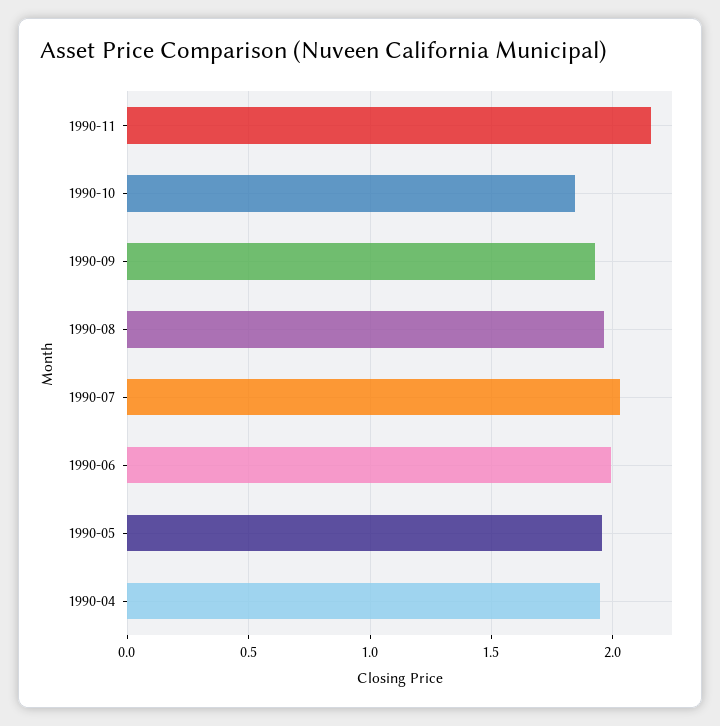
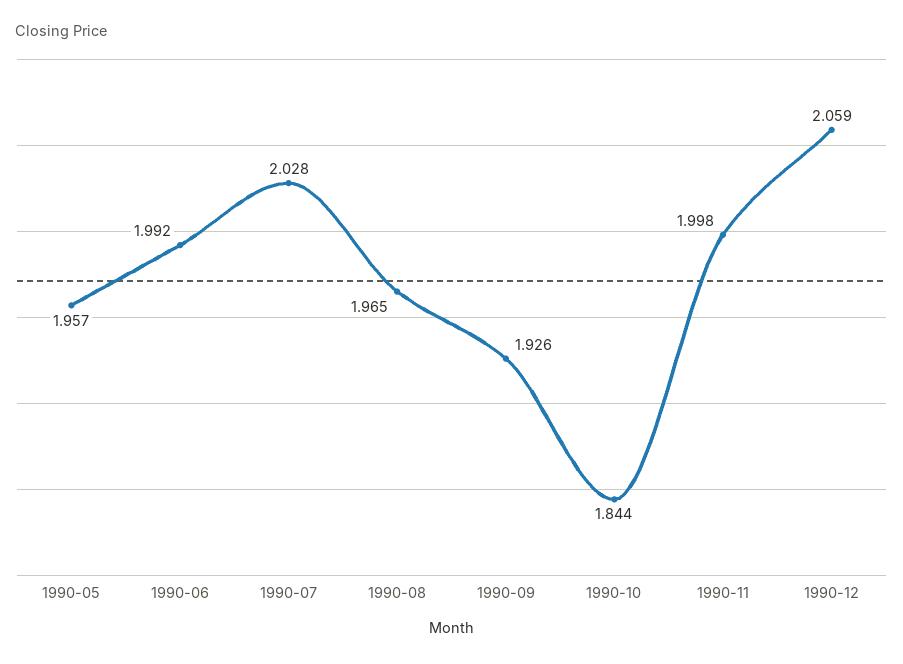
1990-11: 2.15 -> 1.998
1990-04: 1.95 -> none
1990-12: none -> 2.059

